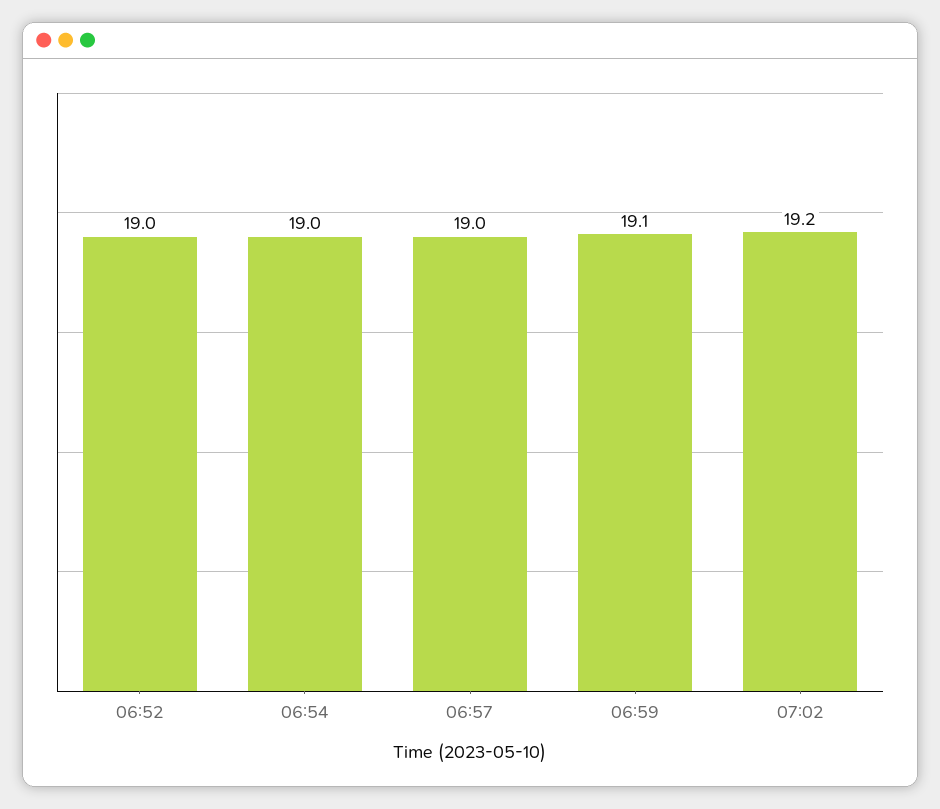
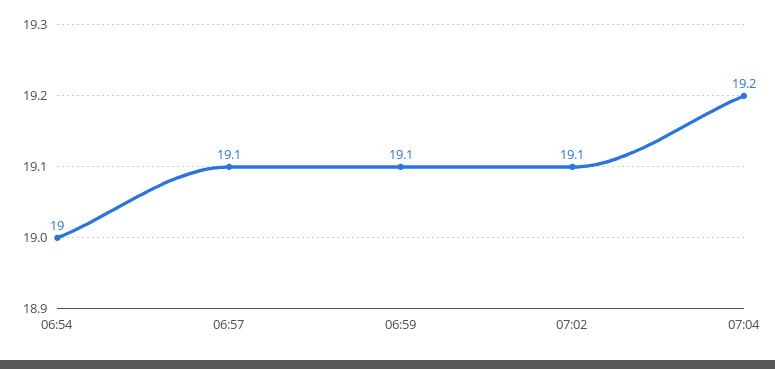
06:52: 19 -> none
06:57: 19 -> 19.1
07:02: 19.2 -> 19.1
07:04: none -> 19.2

